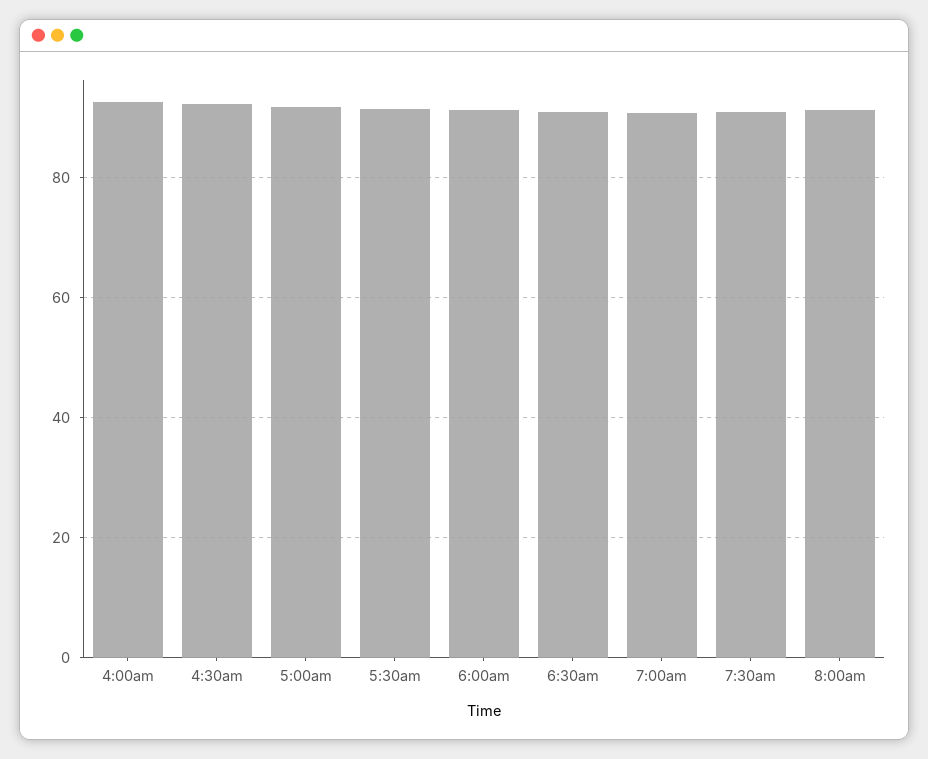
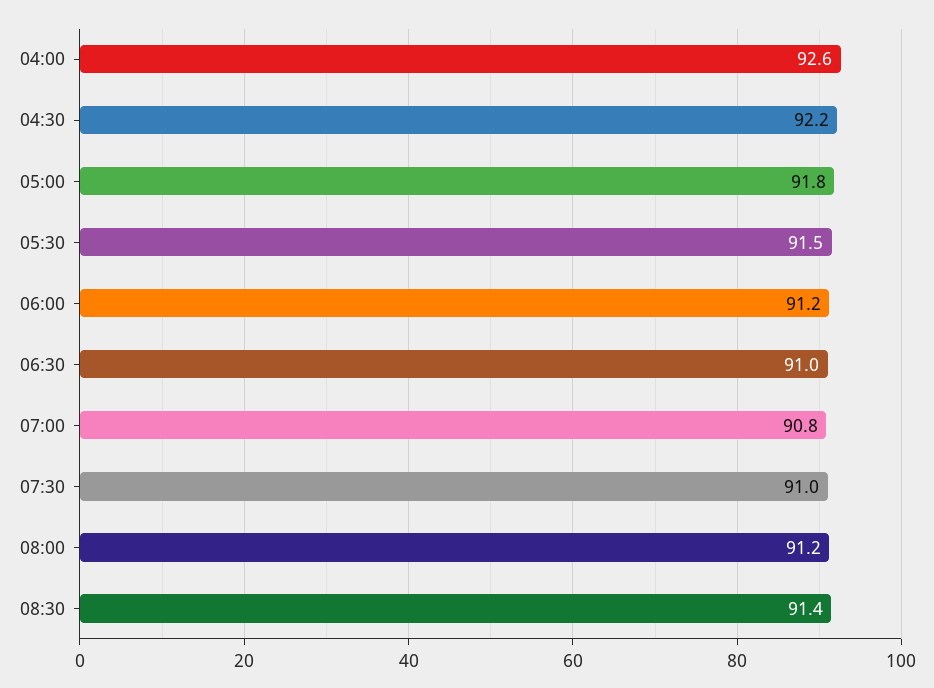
08:30: none -> 91.4

